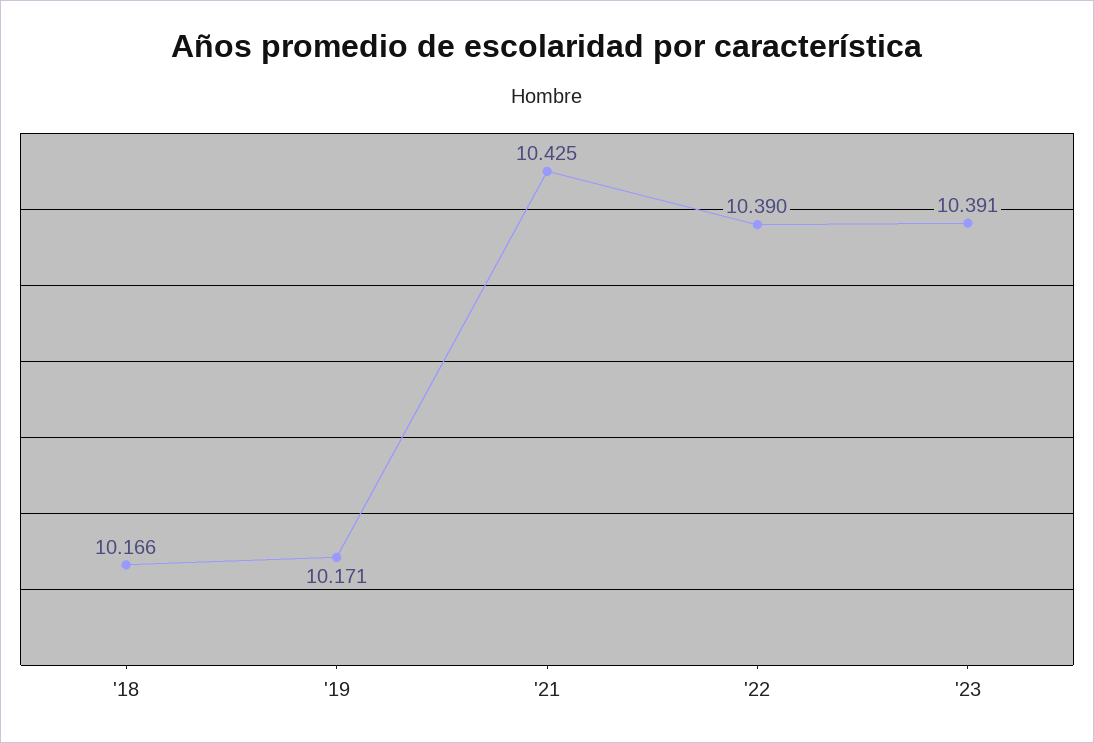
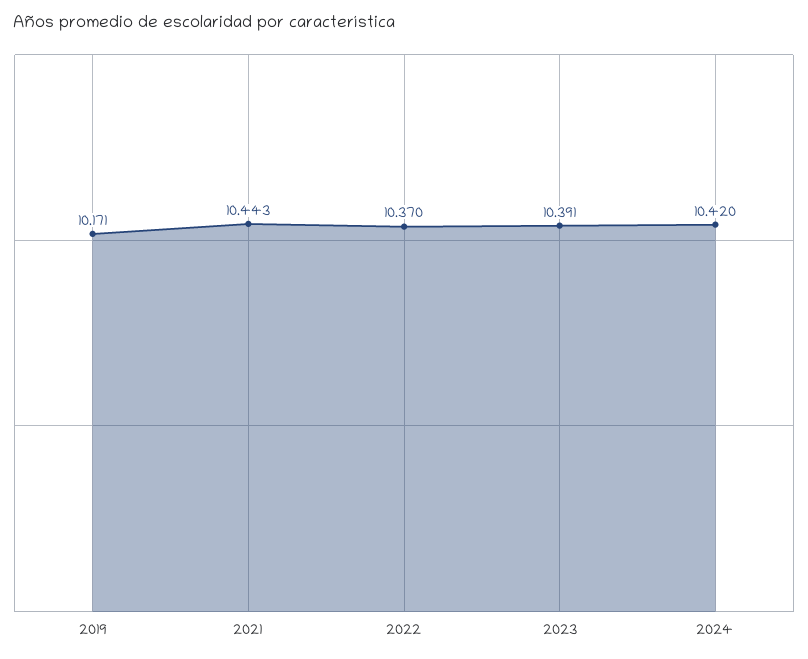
'18: 10.166 -> none
'21: 10.425 -> 10.443
'22: 10.39 -> 10.37
2024: none -> 10.42

